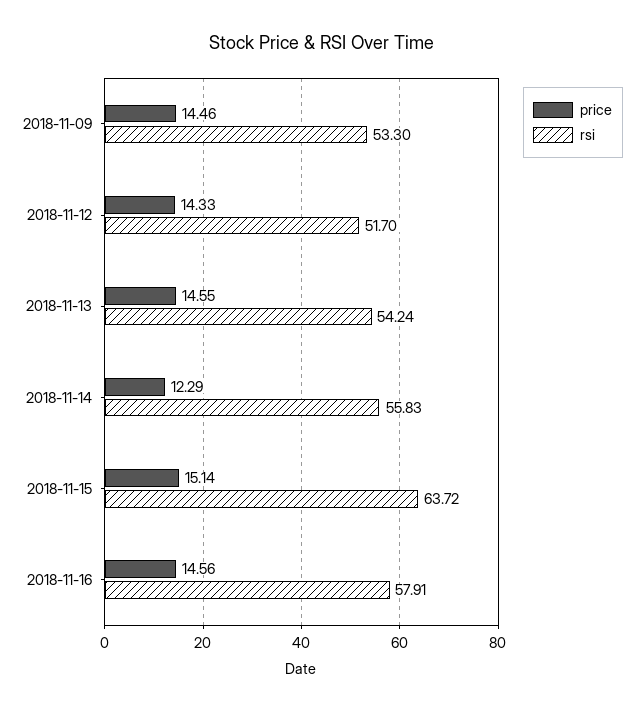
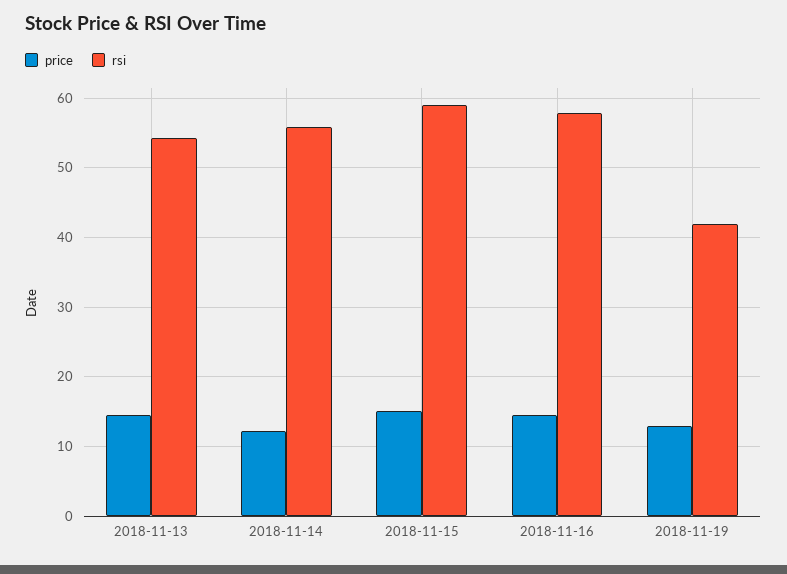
price, 2018-11-09: 14.46 -> none
rsi, 2018-11-09: 53.3 -> none
price, 2018-11-12: 14.33 -> none
rsi, 2018-11-12: 51.7 -> none
rsi, 2018-11-15: 63.72 -> 59
price, 2018-11-19: none -> 13
rsi, 2018-11-19: none -> 42

